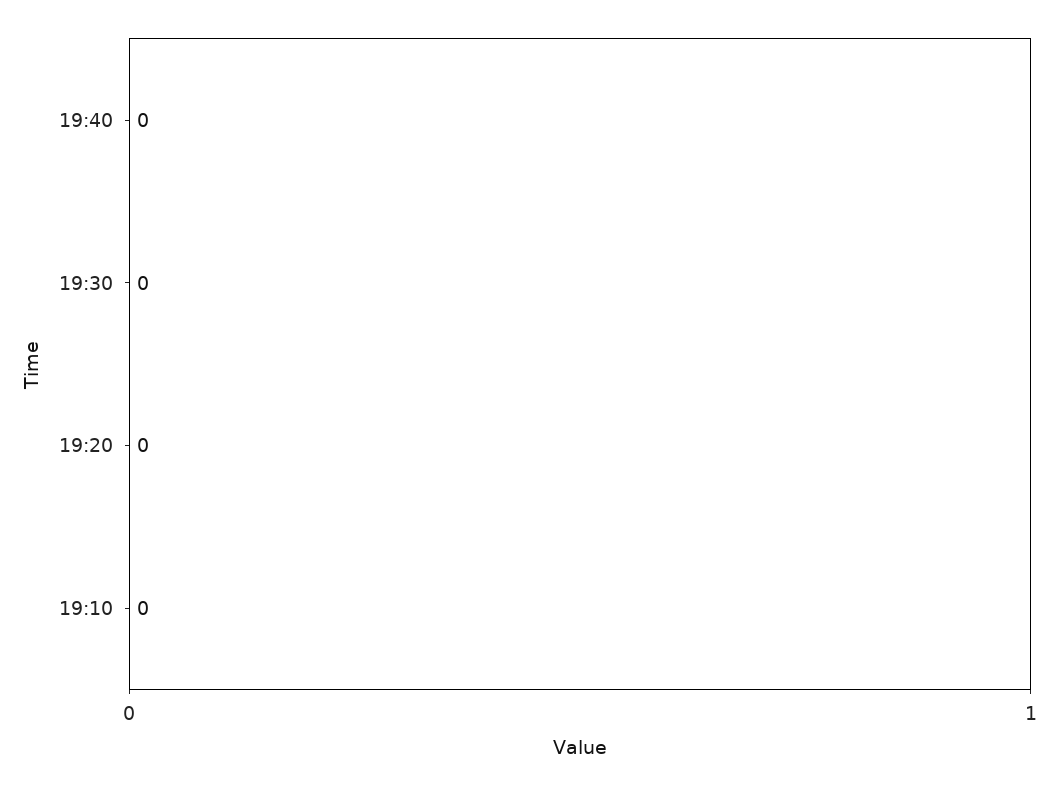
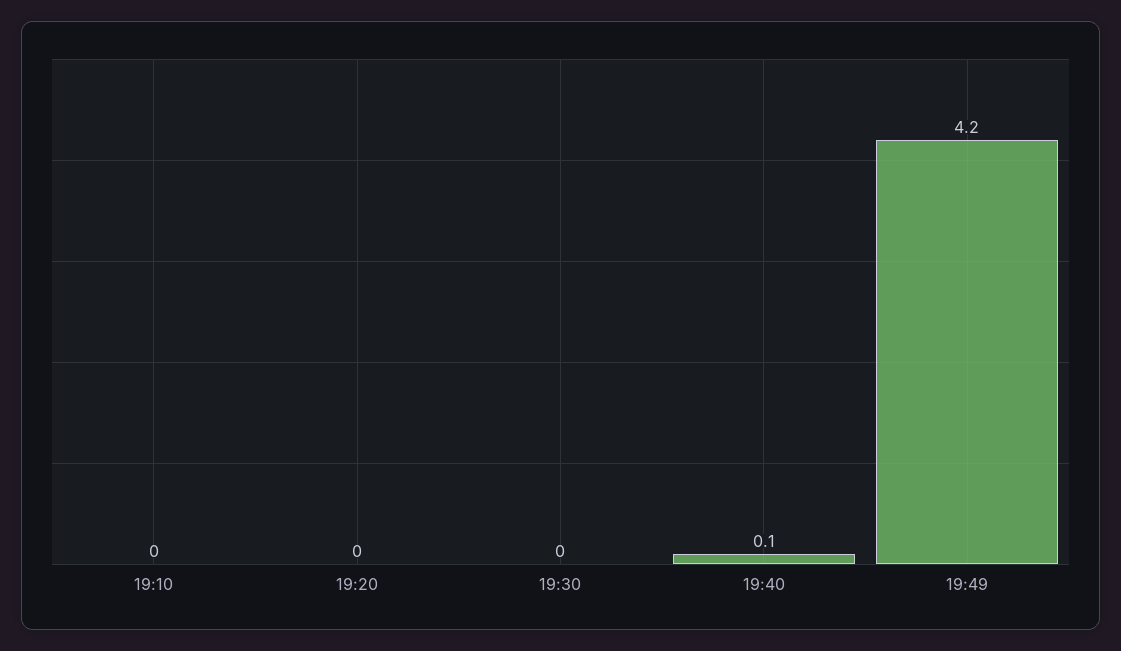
19:40: 0 -> 0.1
19:49: none -> 4.2

